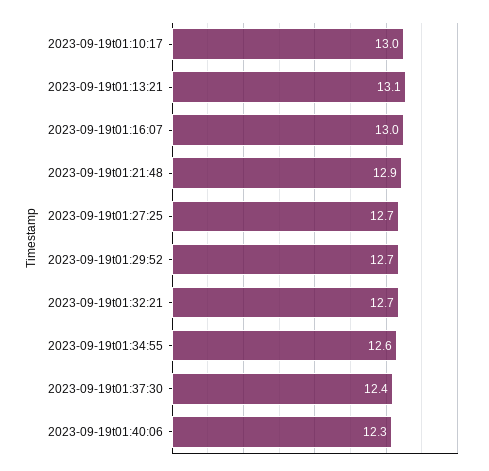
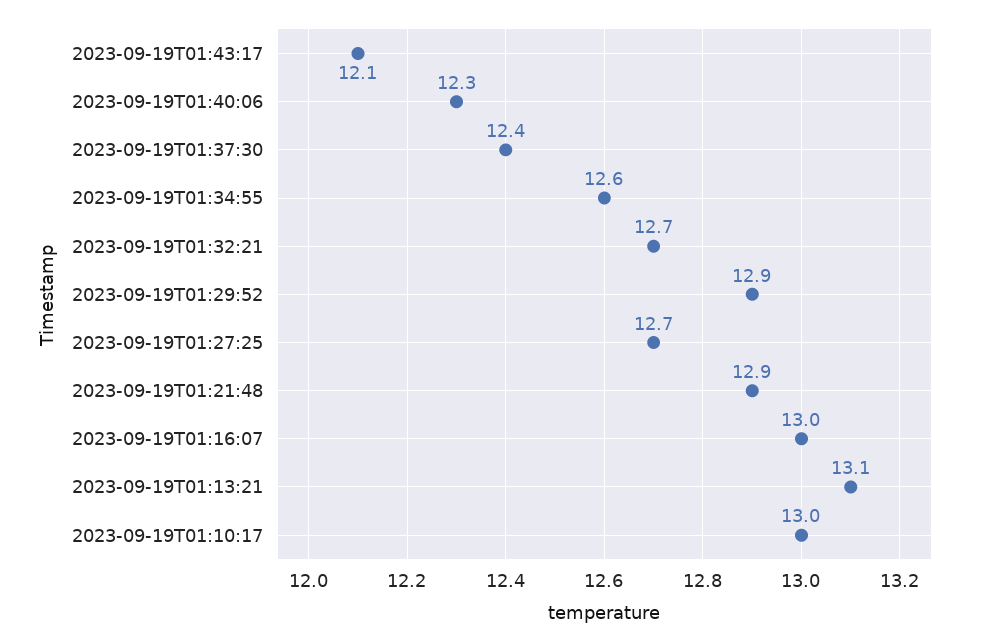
2023-09-19t01:29:52: 12.7 -> 12.9
2023-09-19T01:43:17: none -> 12.1

